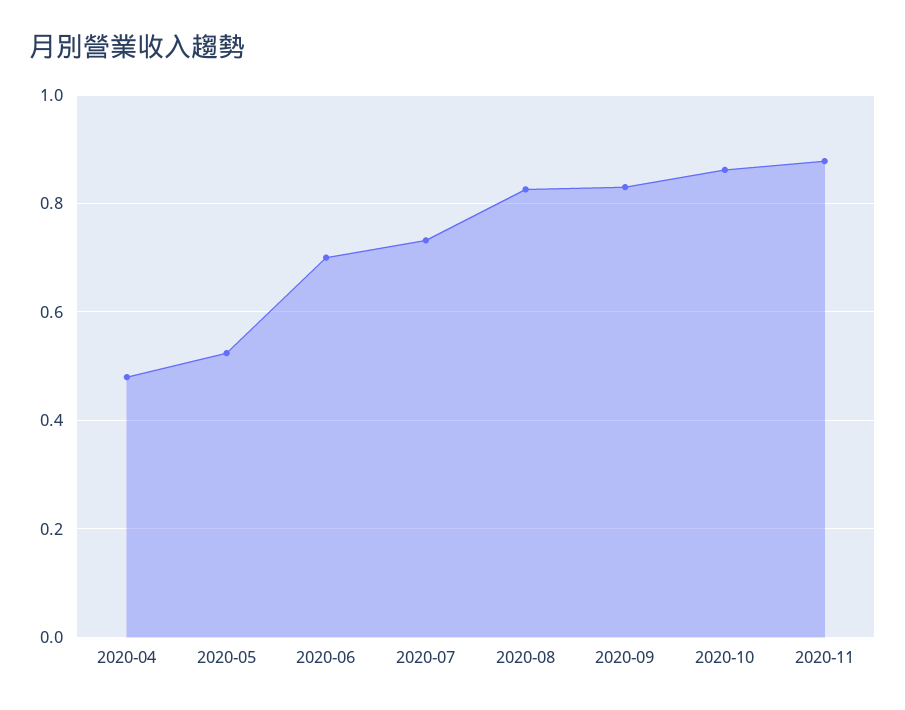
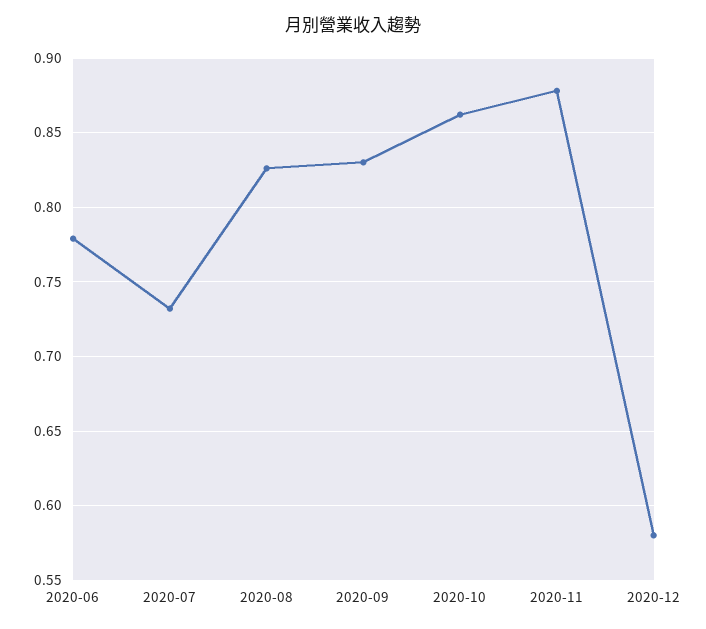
2020-04: 0.48 -> none
2020-05: 0.52 -> none
2020-06: 0.7 -> 0.78
2020-12: none -> 0.58

